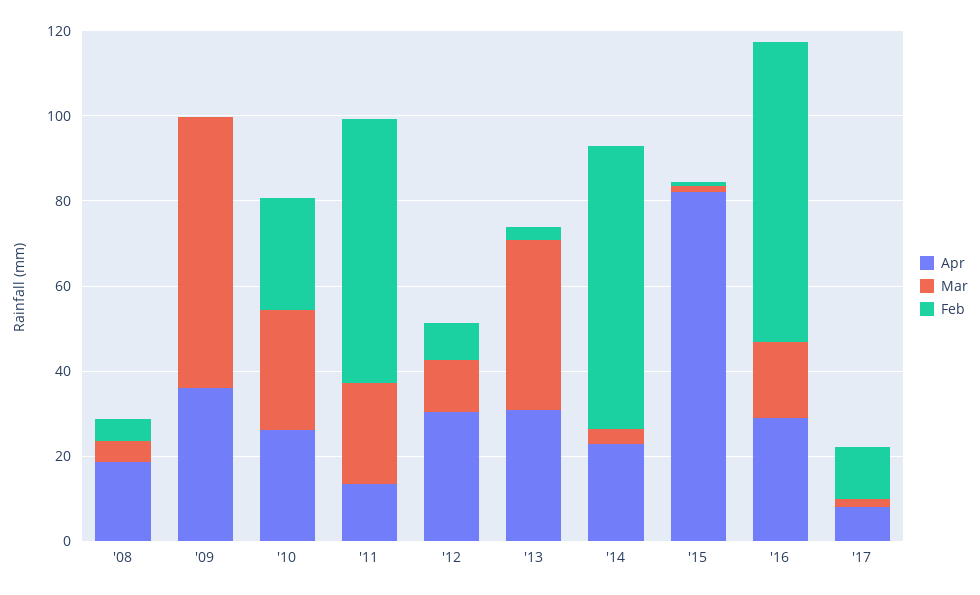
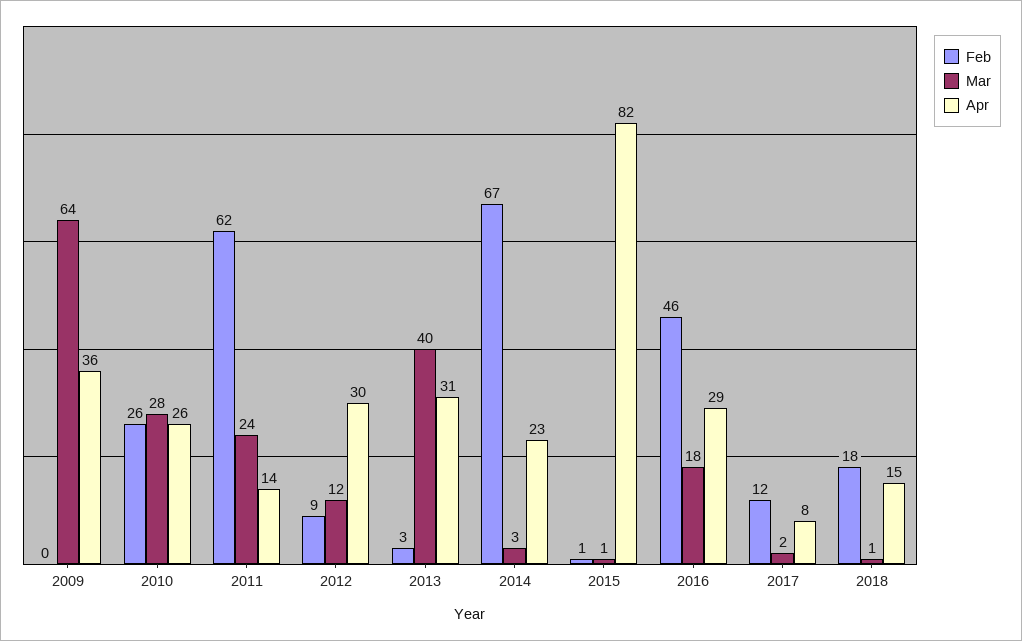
Apr, '08: 20 -> none
Mar, '08: 5 -> none
Feb, '08: 5 -> none
Feb, '16: 70 -> 46
Feb, 2018: none -> 18
Mar, 2018: none -> 1
Apr, 2018: none -> 15

